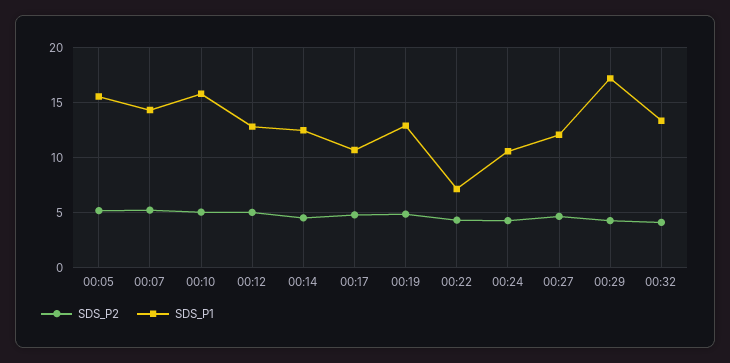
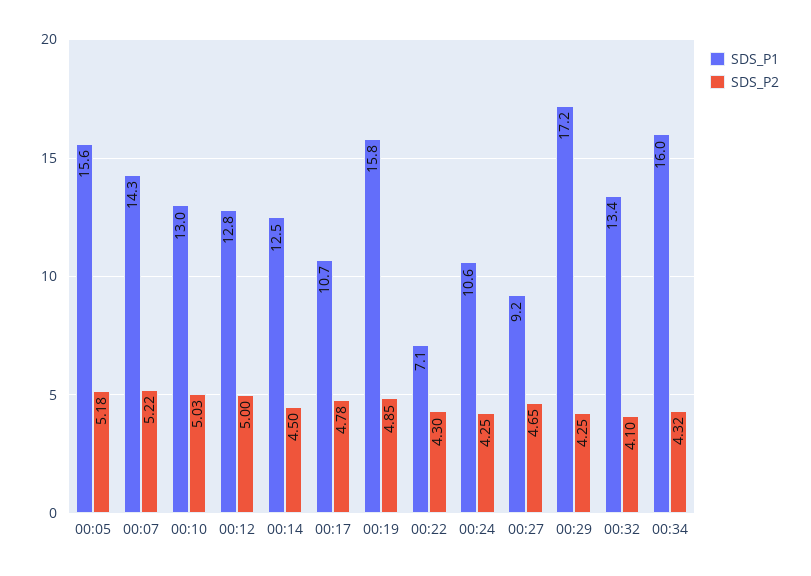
SDS_P1, 00:10: 16 -> 13
SDS_P1, 00:19: 13 -> 15.8
SDS_P1, 00:27: 12 -> 9.2
SDS_P1, 00:34: none -> 16
SDS_P2, 00:34: none -> 4.32

